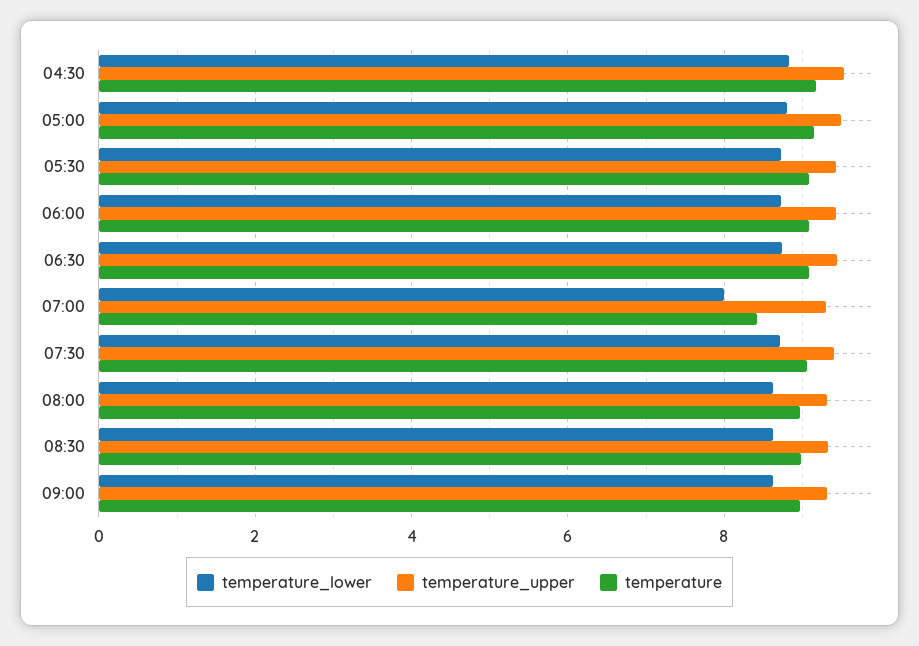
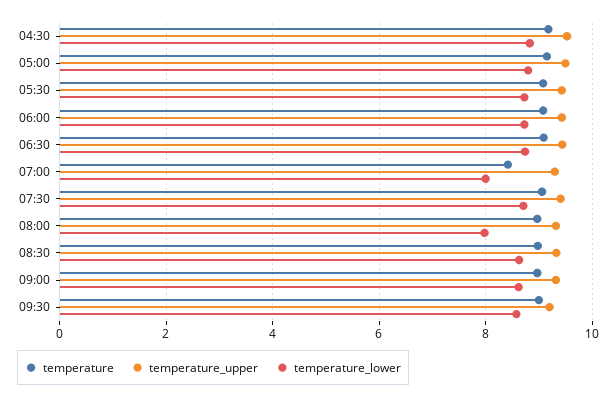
temperature_lower, 08:00: 8.6 -> 8
temperature, 09:30: none -> 9
temperature_upper, 09:30: none -> 9.2
temperature_lower, 09:30: none -> 8.6

